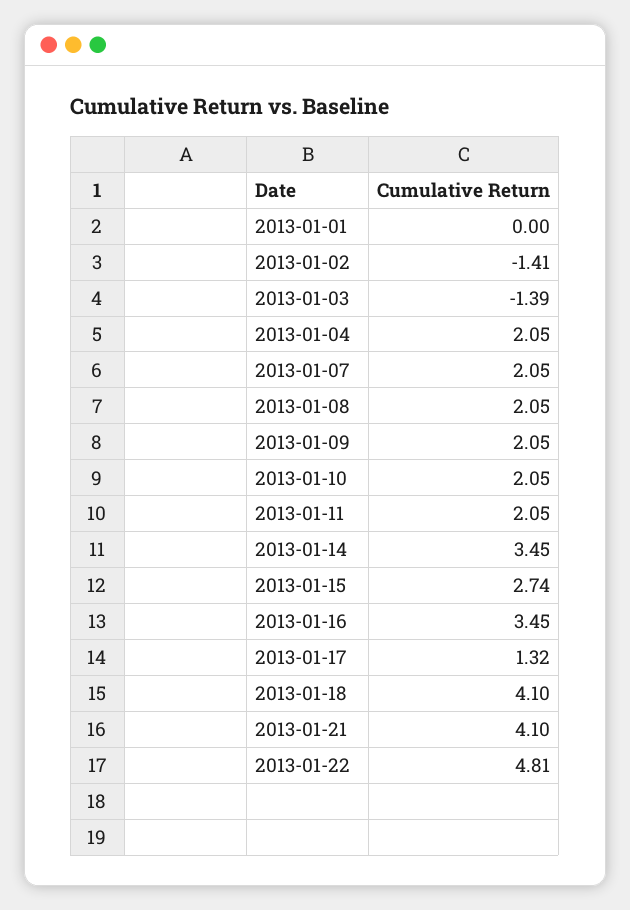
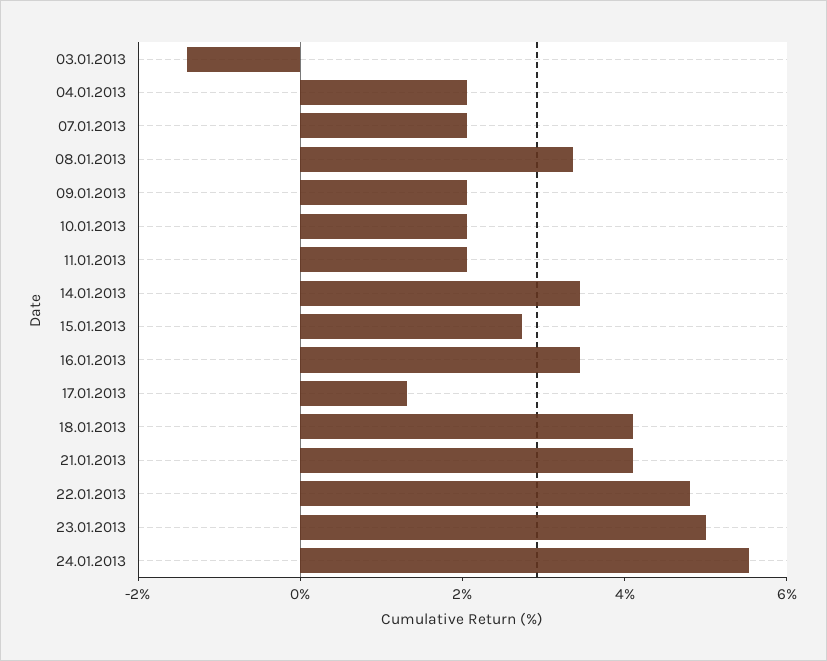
2013-01-01: 0 -> none
2013-01-02: -1.41 -> none
2013-01-08: 2.05 -> 3.5
23.01.2013: none -> 5
24.01.2013: none -> 5.5

